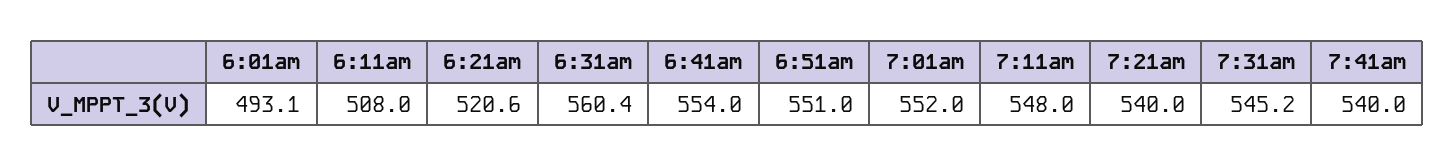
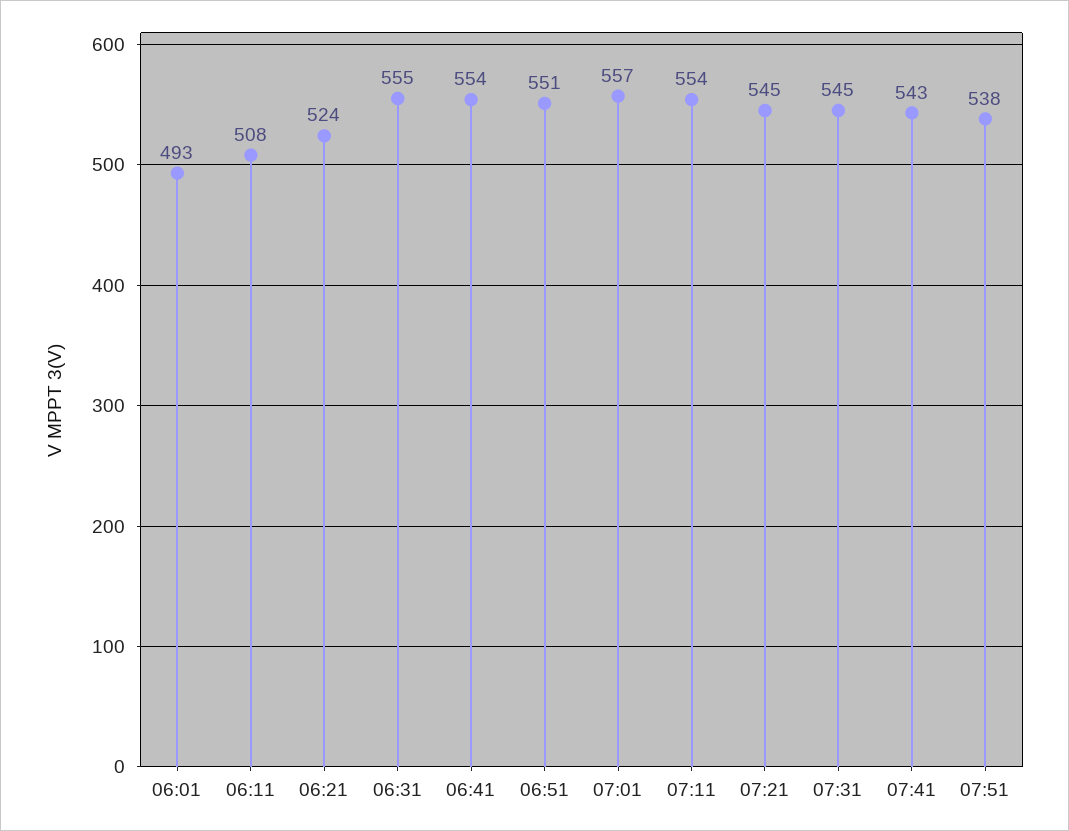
6:21am: 520.6 -> 524
6:31am: 560.4 -> 555
7:01am: 552 -> 557
7:11am: 548 -> 554
7:21am: 540 -> 545
7:41am: 540 -> 543
07:51: none -> 538

